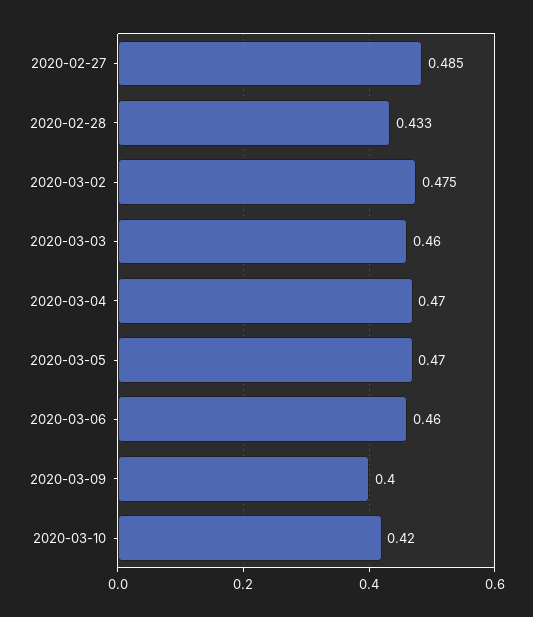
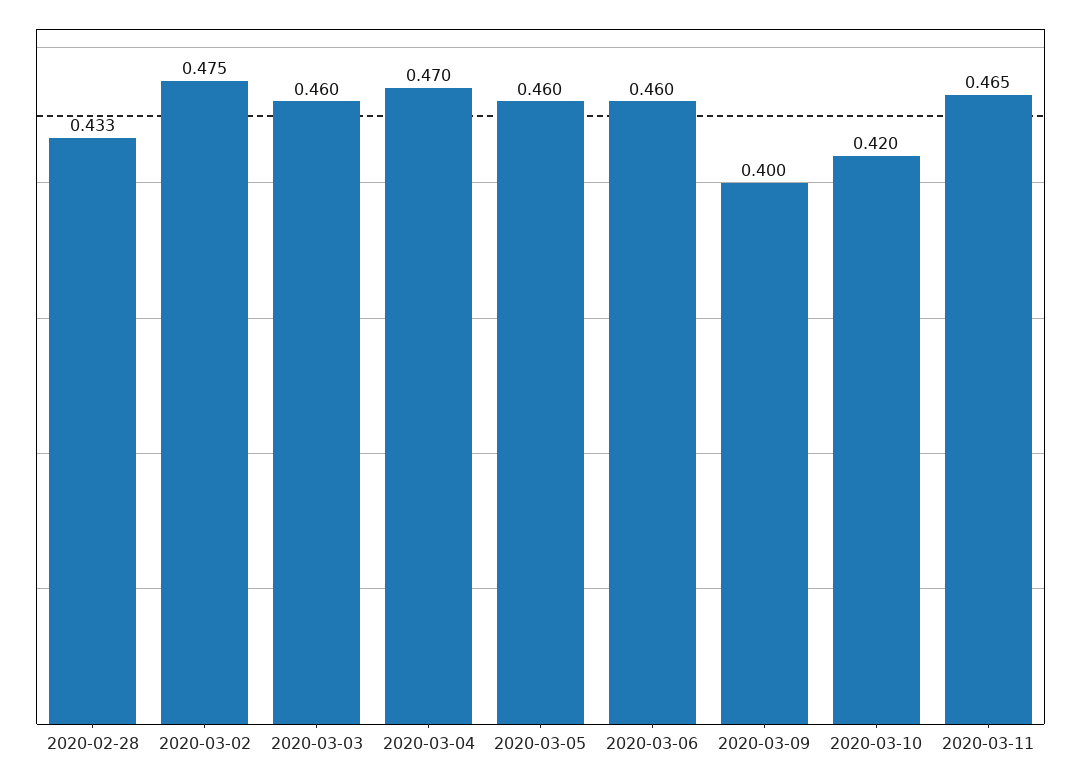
2020-02-27: 0.485 -> none
2020-03-05: 0.47 -> 0.46
2020-03-11: none -> 0.465

